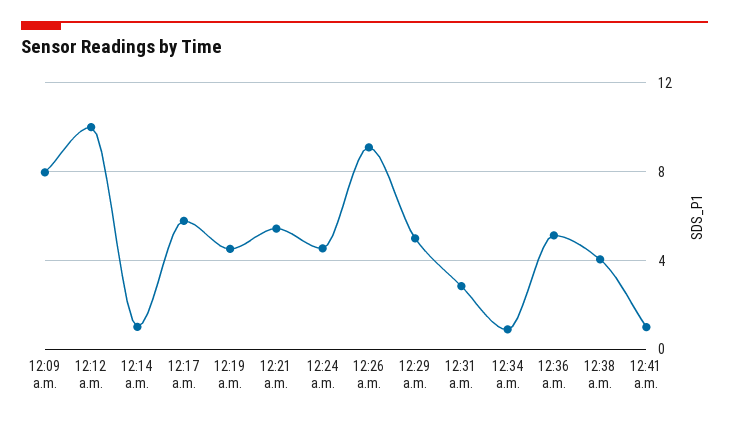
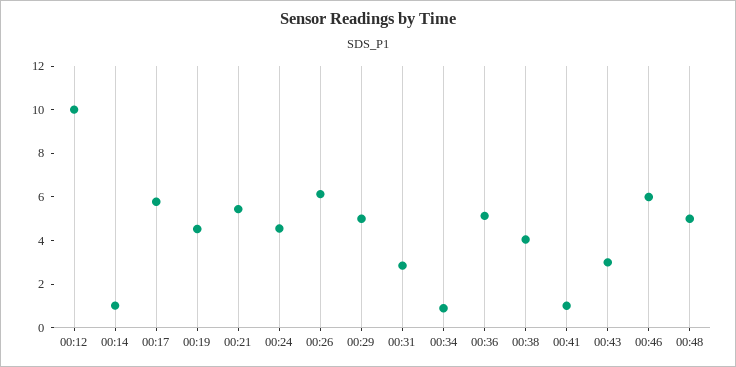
12:09 a.m.: 8 -> none
12:26 a.m.: 9 -> 6
00:43: none -> 3
00:46: none -> 6
00:48: none -> 5

